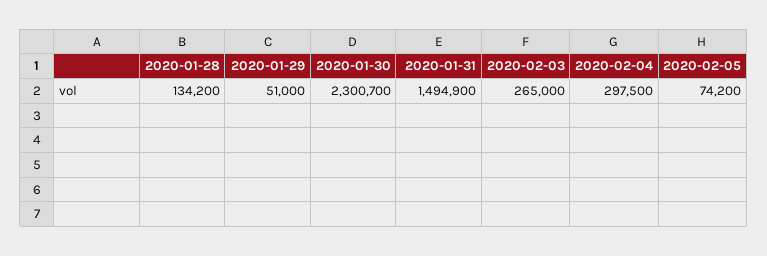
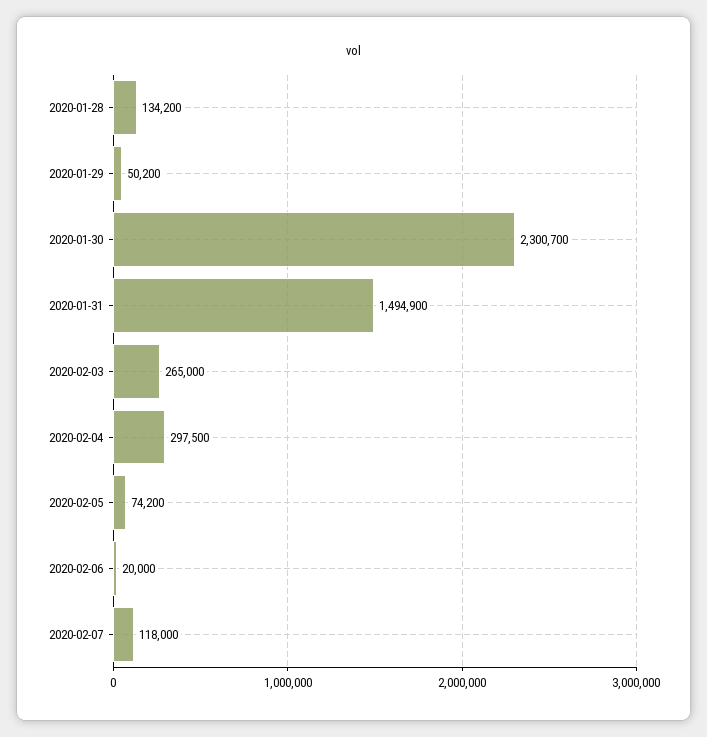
2020-01-29: 51000 -> 50200
2020-02-06: none -> 20000
2020-02-07: none -> 118000

